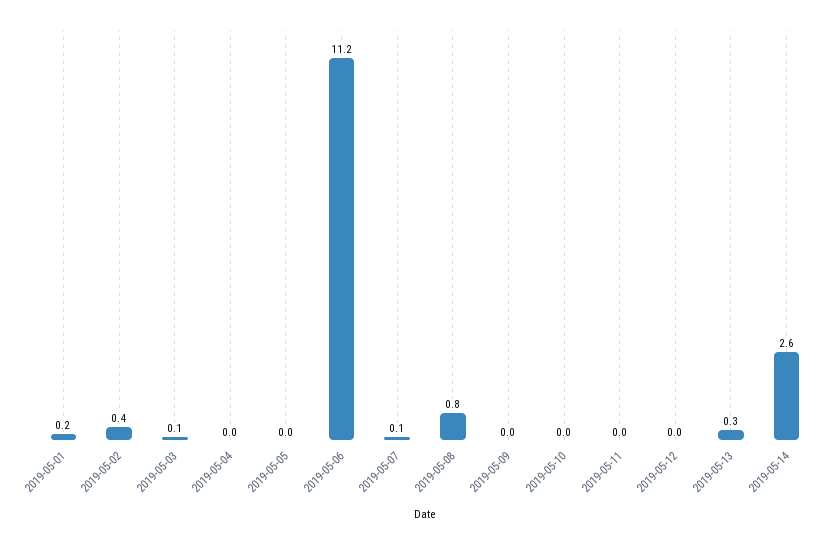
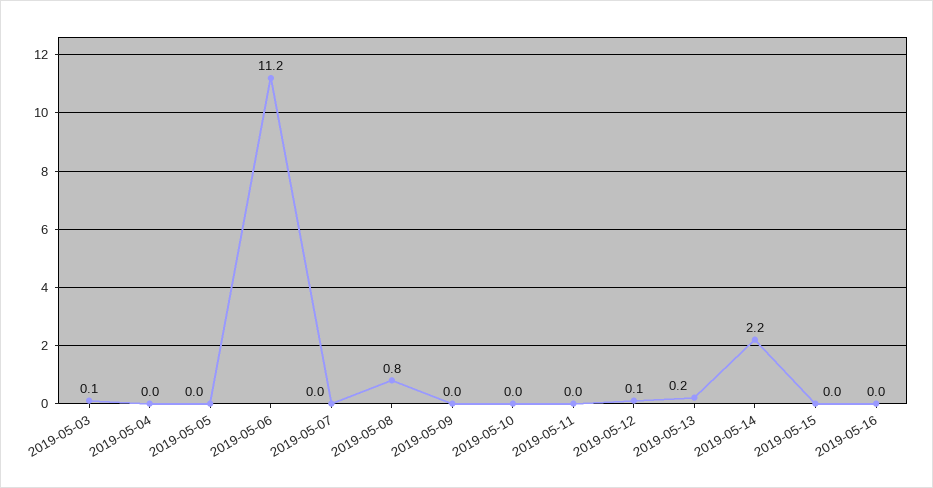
2019-05-01: 0.2 -> none
2019-05-02: 0.4 -> none
2019-05-07: 0.1 -> 0
2019-05-12: 0 -> 0.1
2019-05-13: 0.3 -> 0.2
2019-05-14: 2.6 -> 2.2
2019-05-15: none -> 0
2019-05-16: none -> 0

